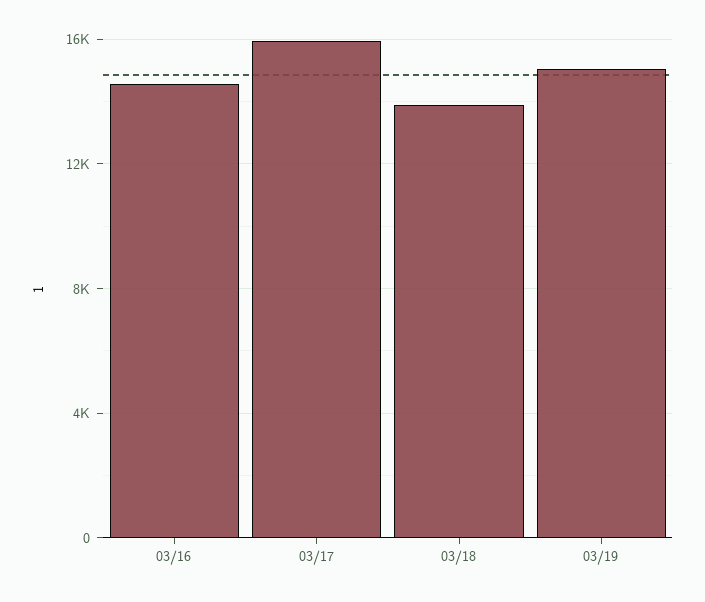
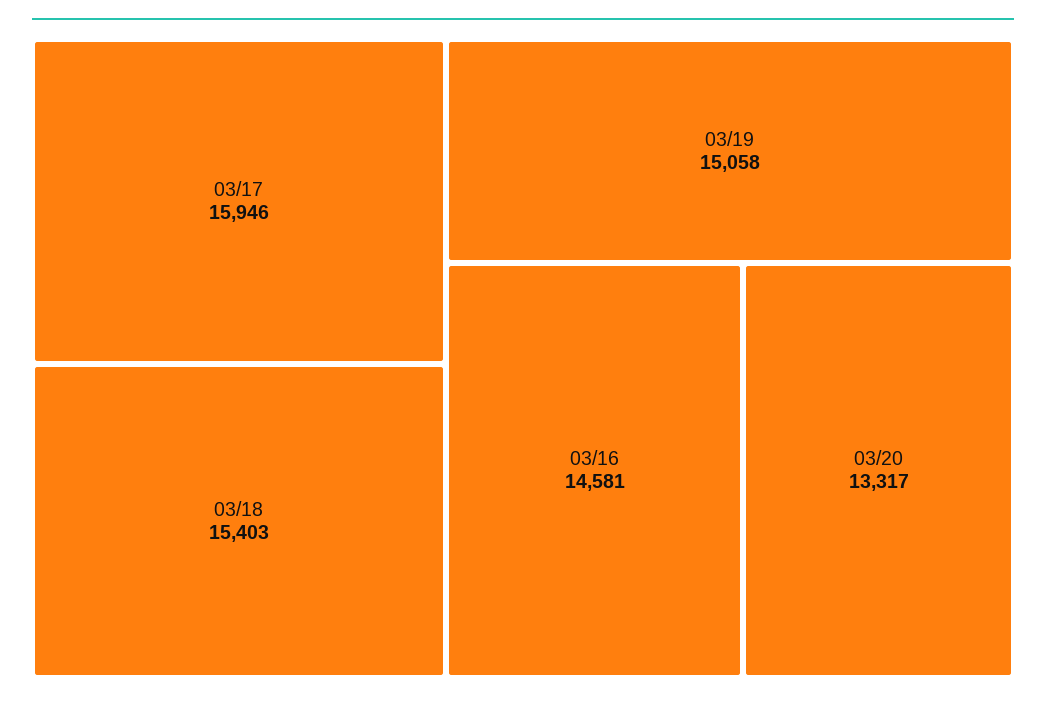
03/18: 14000 -> 15403
03/20: none -> 13317

